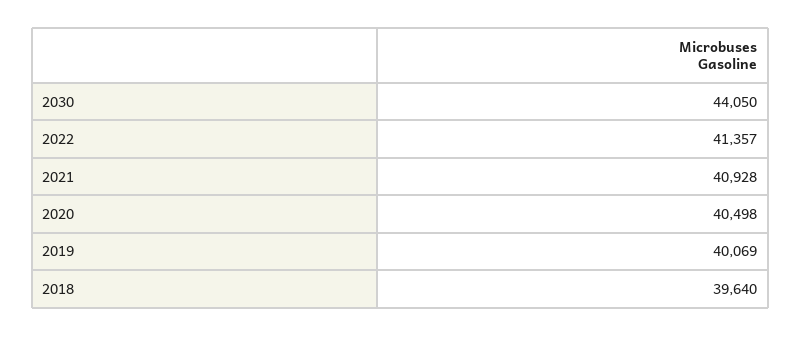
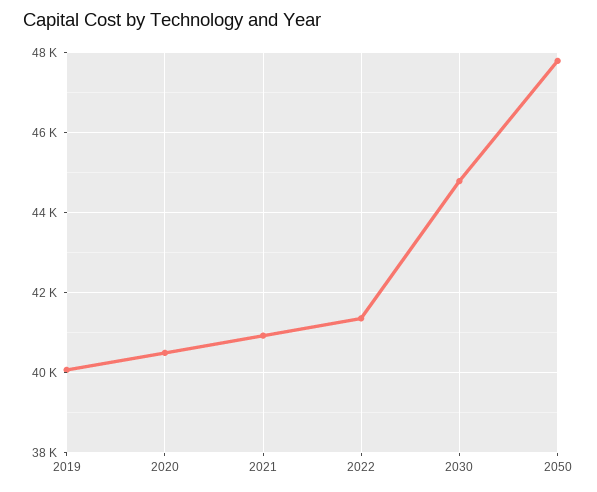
2030: 44050 -> 44800
2018: 39640 -> none
2050: none -> 47800

